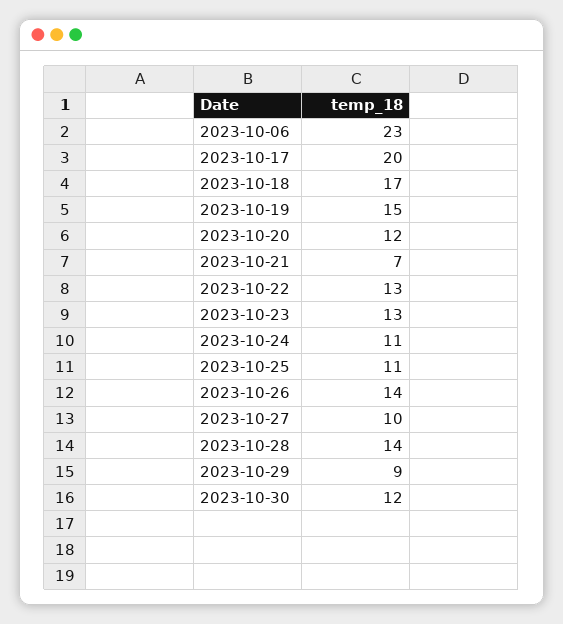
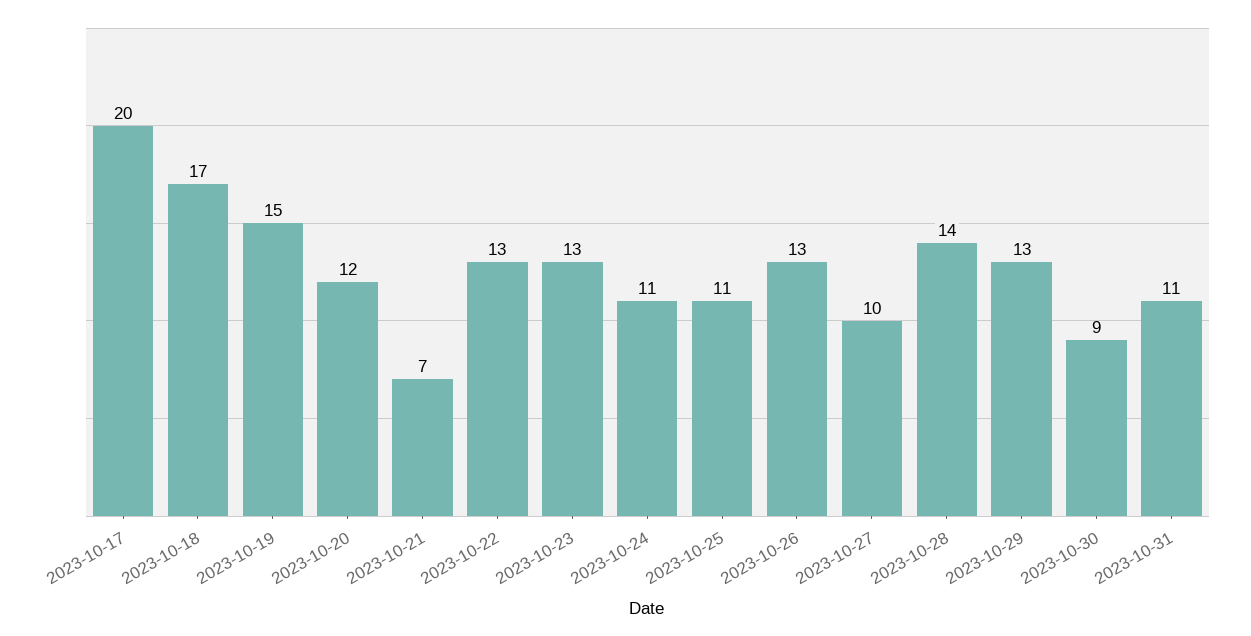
2023-10-06: 23 -> none
2023-10-26: 14 -> 13
2023-10-29: 9 -> 13
2023-10-30: 12 -> 9
2023-10-31: none -> 11

